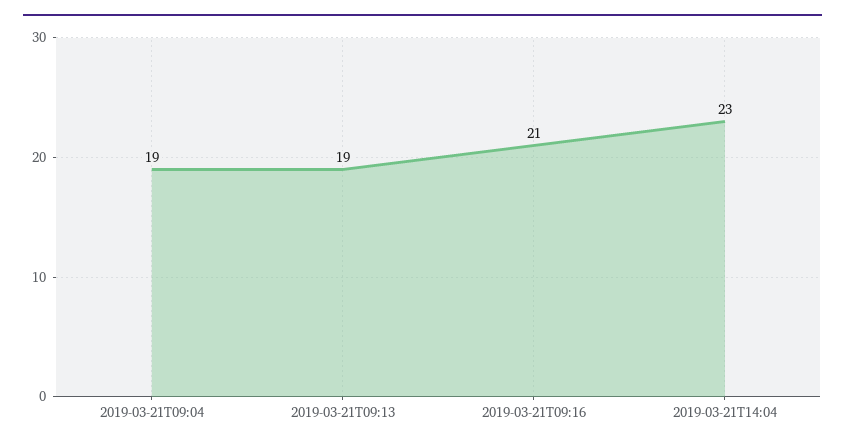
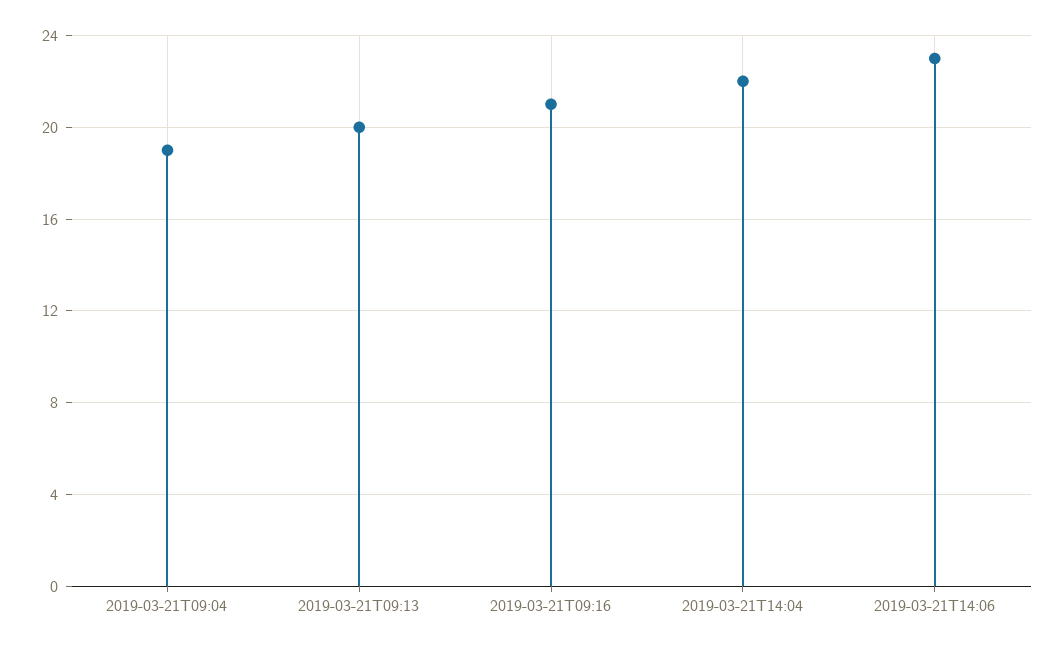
2019-03-21T09:13: 19 -> 20
2019-03-21T14:04: 23 -> 22
2019-03-21T14:06: none -> 23

